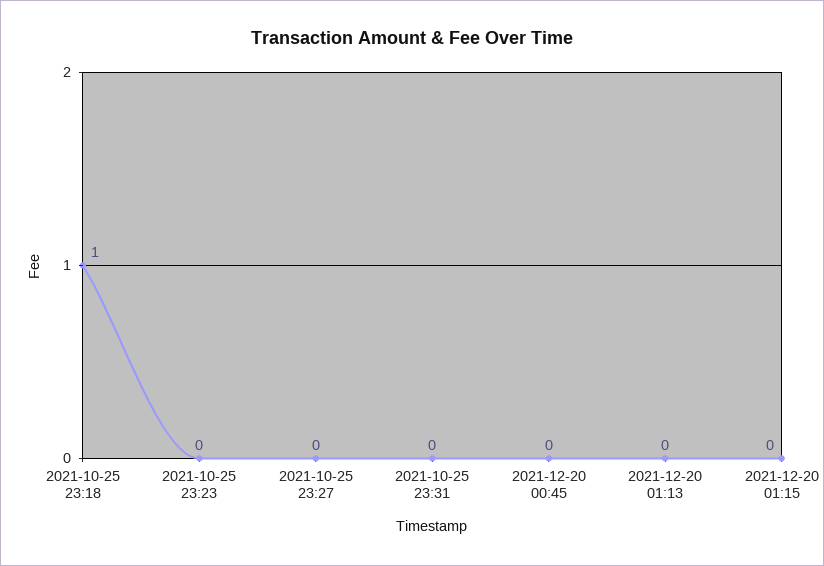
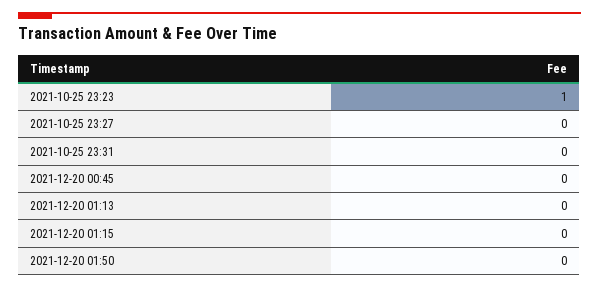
2021-10-25 23:18: 1 -> none
2021-10-25 23:23: 0 -> 1
2021-12-20 01:50: none -> 0

